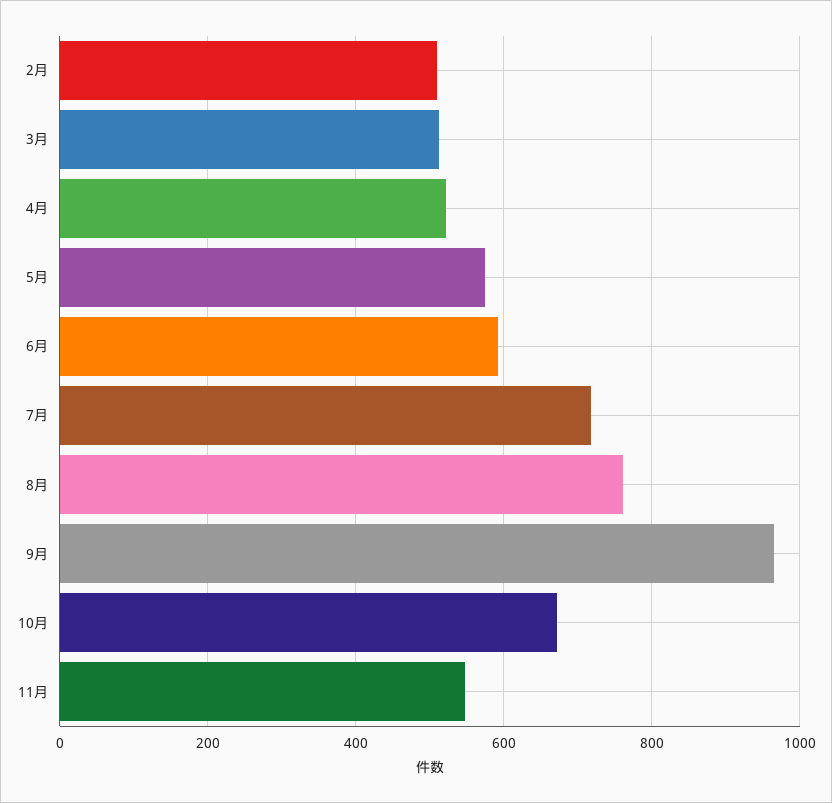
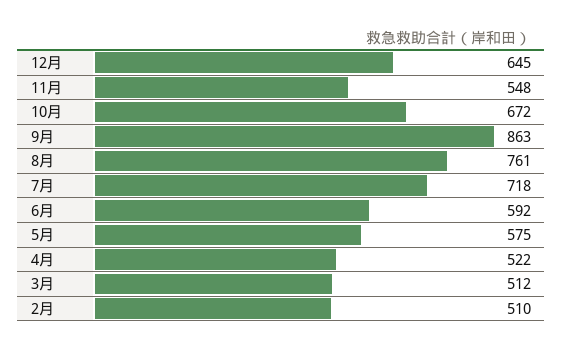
9月: 960 -> 863
12月: none -> 645

